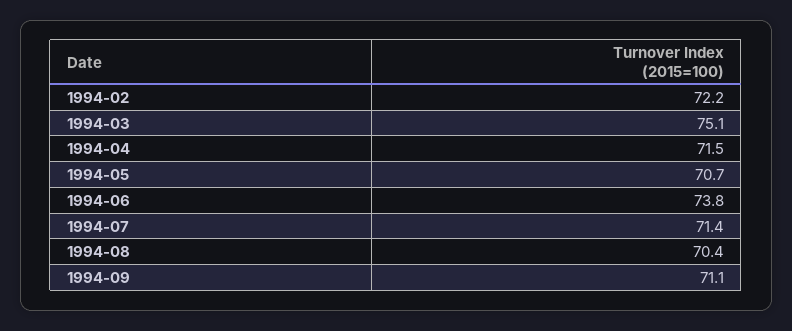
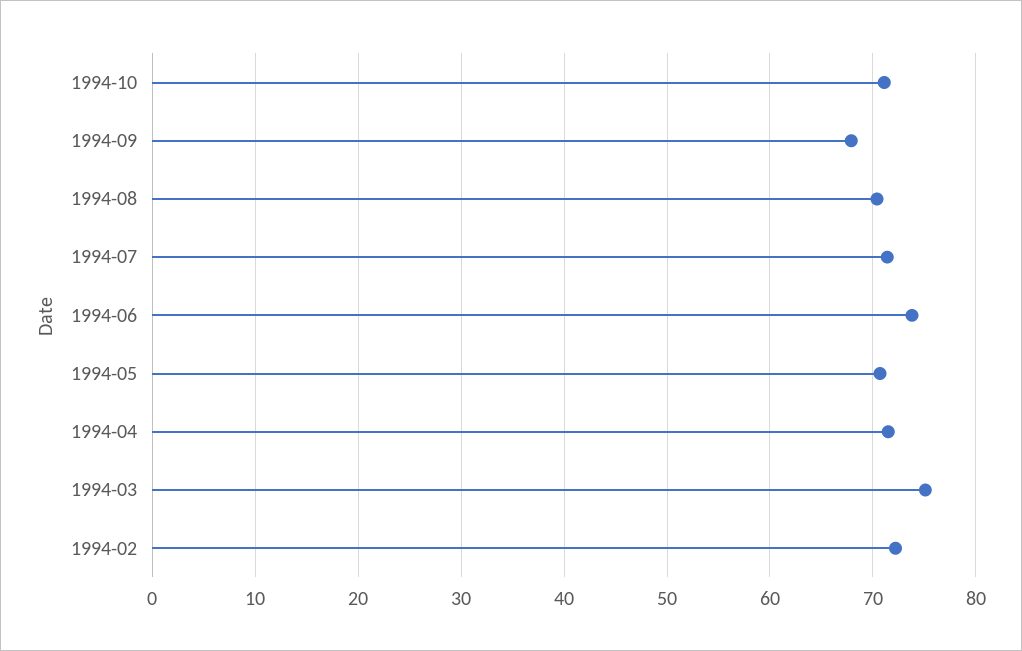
1994-09: 71.1 -> 68
1994-10: none -> 71

